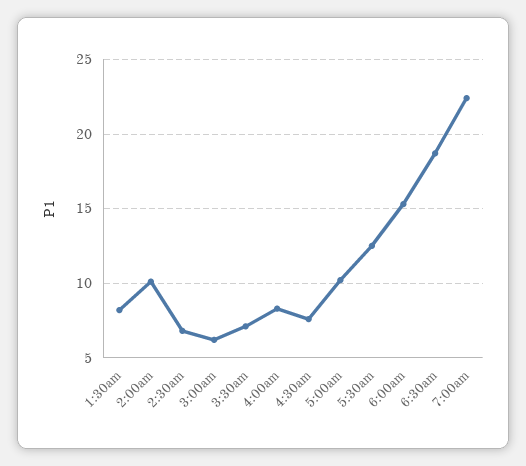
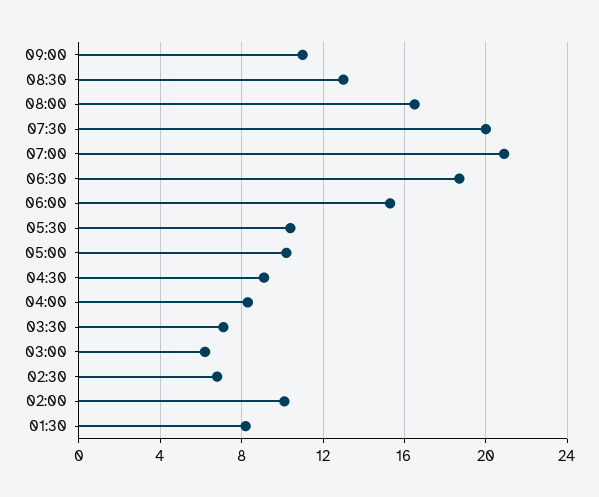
4:30am: 7.5 -> 9
5:30am: 12.5 -> 10.5
7:00am: 22.5 -> 21
09:00: none -> 11
08:30: none -> 13
08:00: none -> 16.5
07:30: none -> 20

